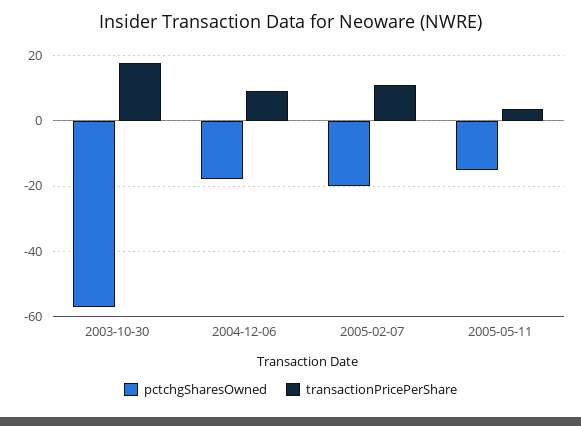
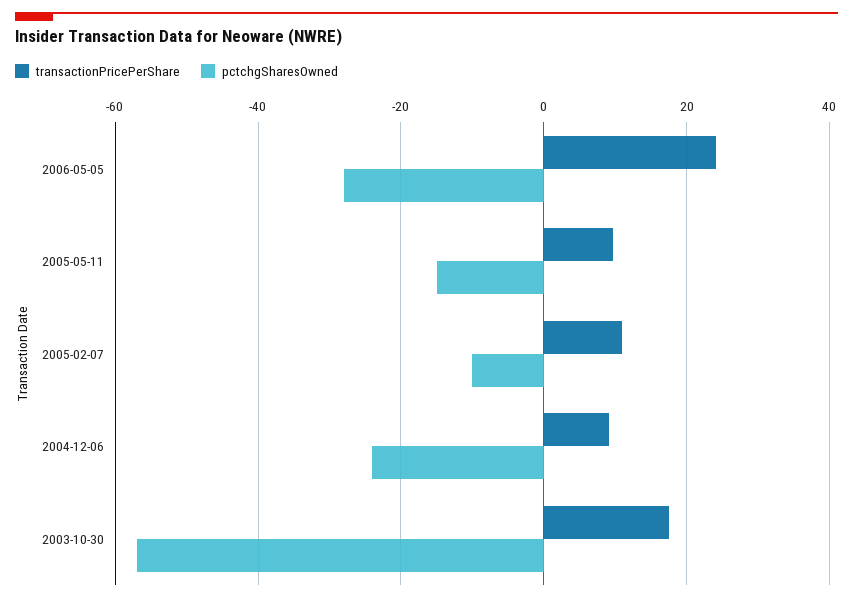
pctchgSharesOwned, 2004-12-06: -18 -> -24
pctchgSharesOwned, 2005-02-07: -20 -> -10
transactionPricePerShare, 2005-05-11: 4 -> 10
transactionPricePerShare, 2006-05-05: none -> 24
pctchgSharesOwned, 2006-05-05: none -> -28

